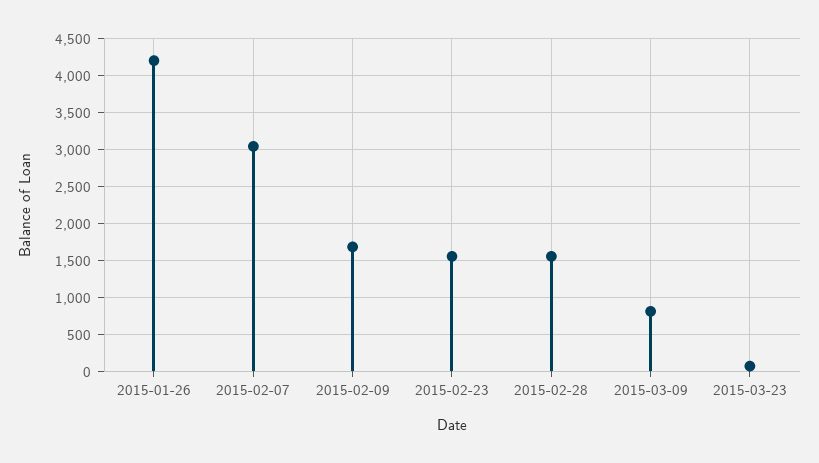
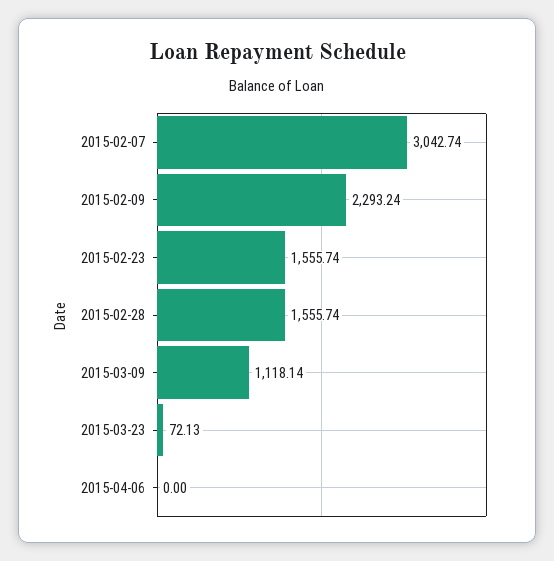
2015-01-26: 4200 -> none
2015-02-09: 1700 -> 2293.24
2015-03-09: 800 -> 1118.14
2015-04-06: none -> 0

